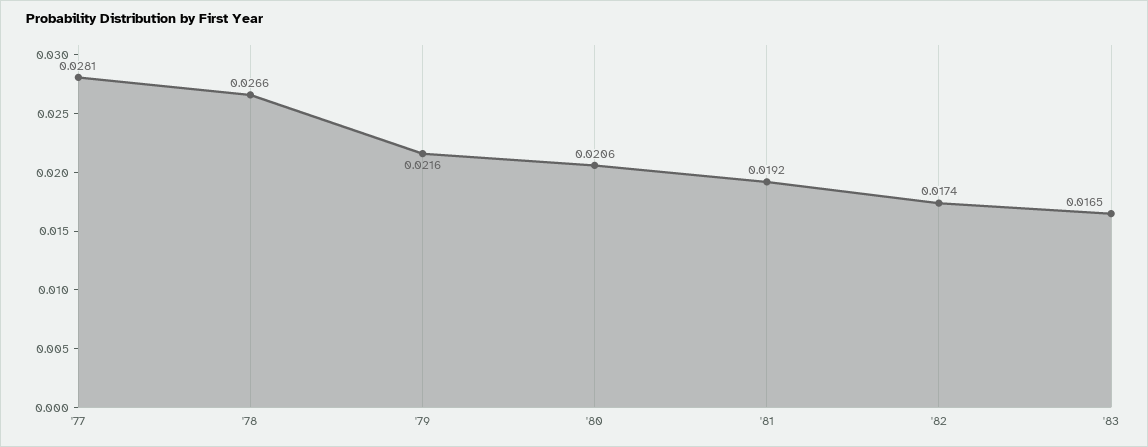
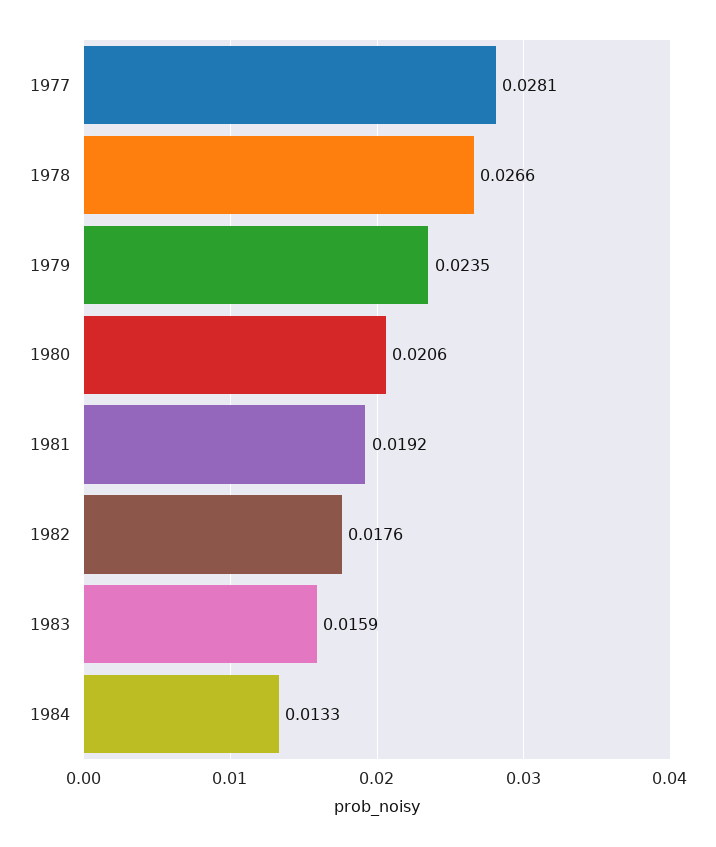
'79: 0.0216 -> 0.0235
'82: 0.0174 -> 0.0176
'83: 0.0165 -> 0.0159
1984: none -> 0.0133

